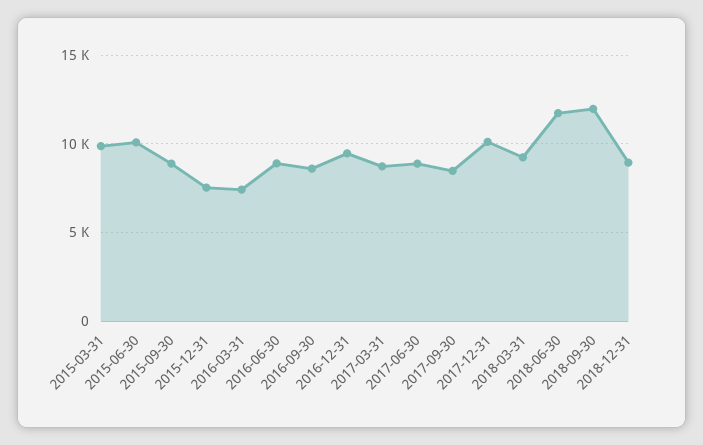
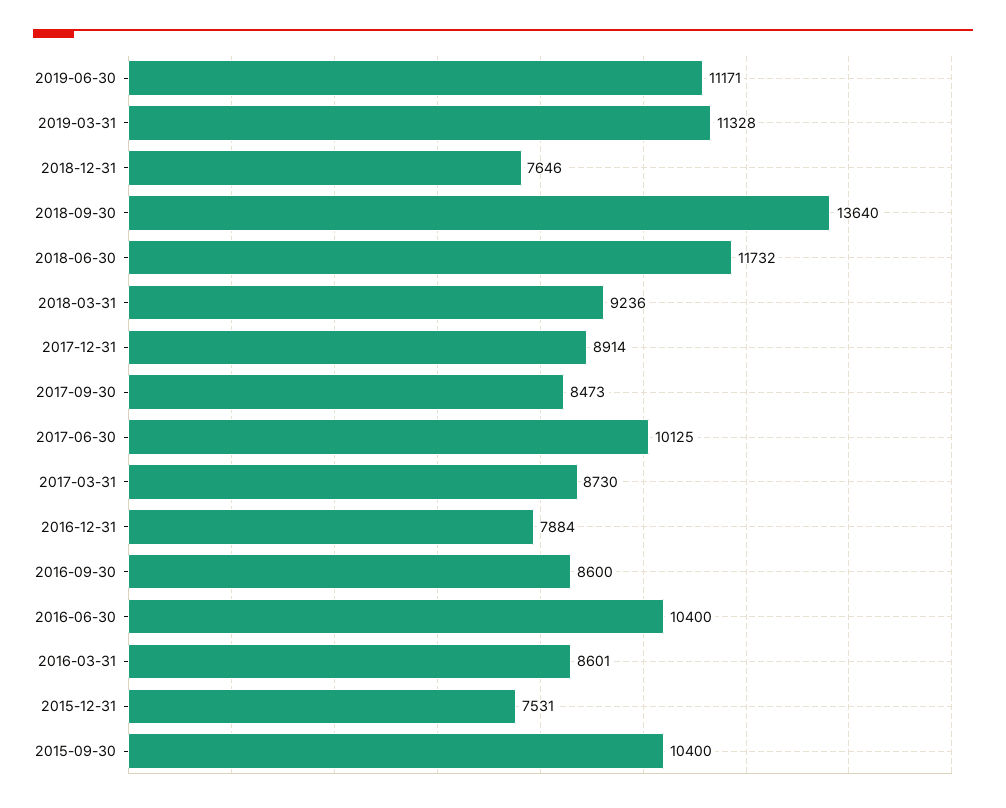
2015-03-31: 10000 -> none
2015-06-30: 10000 -> none
2015-09-30: 9000 -> 10400
2016-03-31: 7500 -> 8601
2016-06-30: 9000 -> 10400
2016-12-31: 9500 -> 7884
2017-06-30: 9000 -> 10125
2017-12-31: 10000 -> 8914
2018-09-30: 12000 -> 13640
2018-12-31: 9000 -> 7646
2019-06-30: none -> 11171
2019-03-31: none -> 11328

